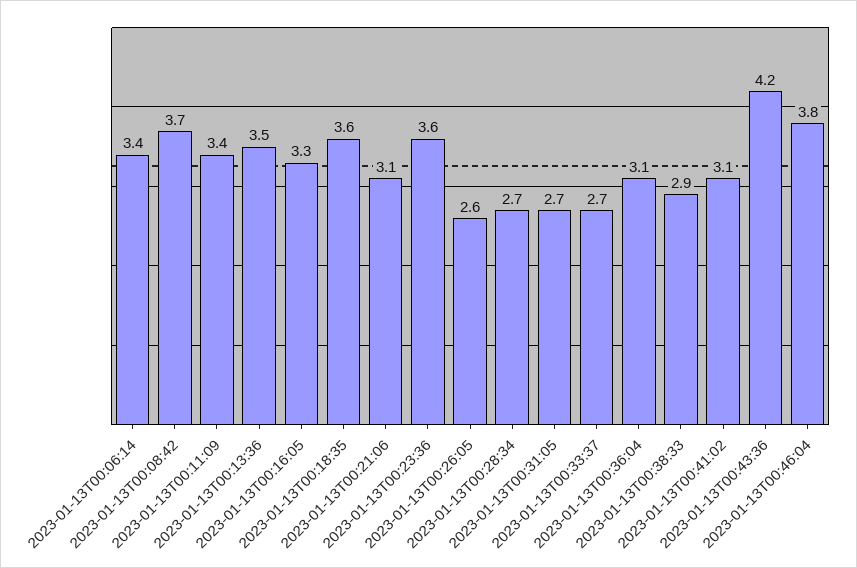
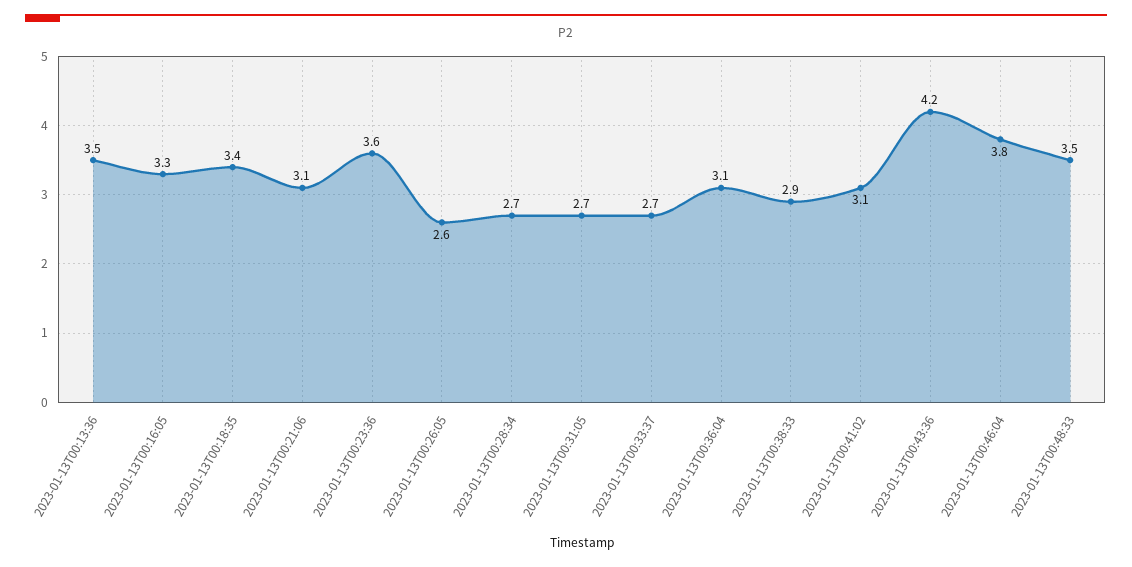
2023-01-13T00:06:14: 3.4 -> none
2023-01-13T00:08:42: 3.7 -> none
2023-01-13T00:11:09: 3.4 -> none
2023-01-13T00:18:35: 3.6 -> 3.4
2023-01-13T00:48:33: none -> 3.5

